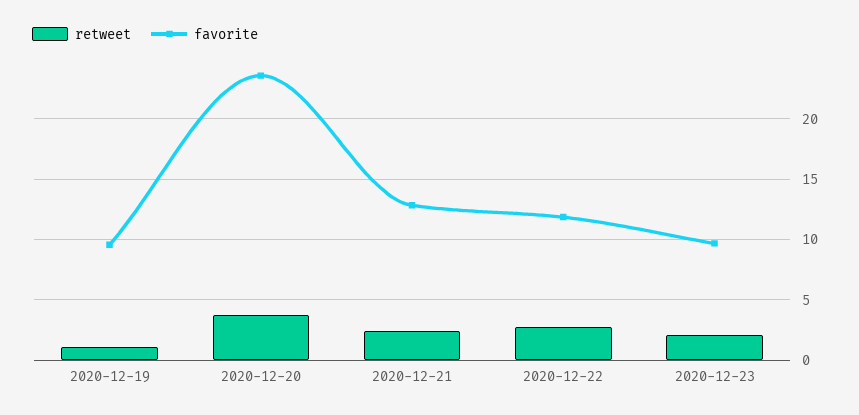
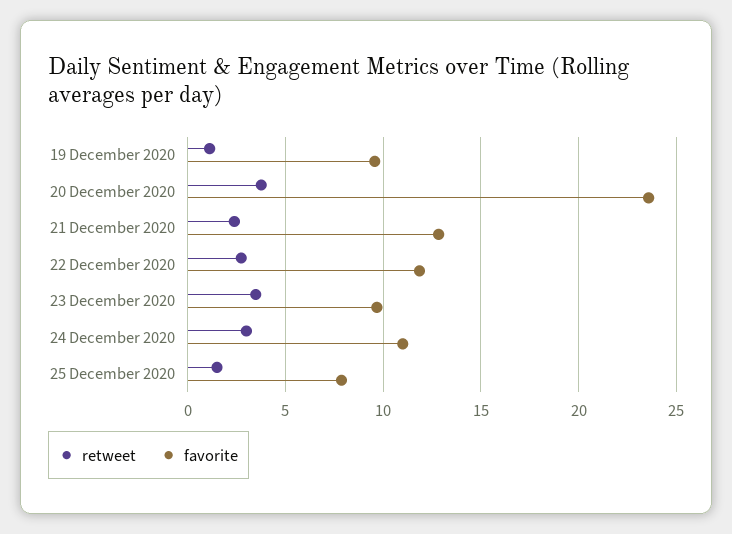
retweet, 2020-12-23: 2 -> 3.5
retweet, 24 December 2020: none -> 3
favorite, 24 December 2020: none -> 11
retweet, 25 December 2020: none -> 1.5
favorite, 25 December 2020: none -> 8

